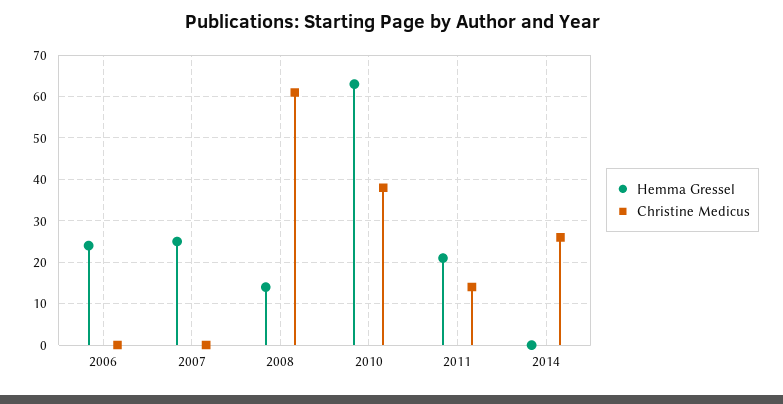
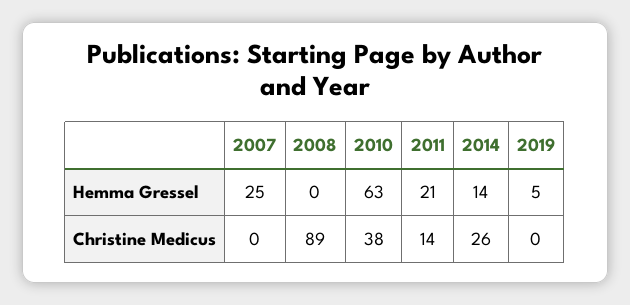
Hemma Gressel, 2006: 25 -> none
Christine Medicus, 2006: 0 -> none
Hemma Gressel, 2008: 15 -> 0
Christine Medicus, 2008: 60 -> 89
Hemma Gressel, 2014: 0 -> 14
Hemma Gressel, 2019: none -> 5
Christine Medicus, 2019: none -> 0

